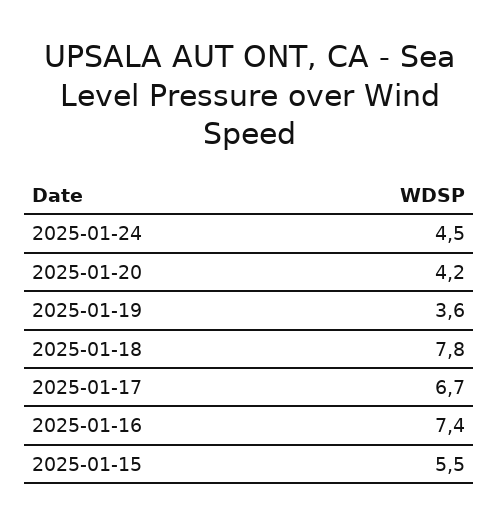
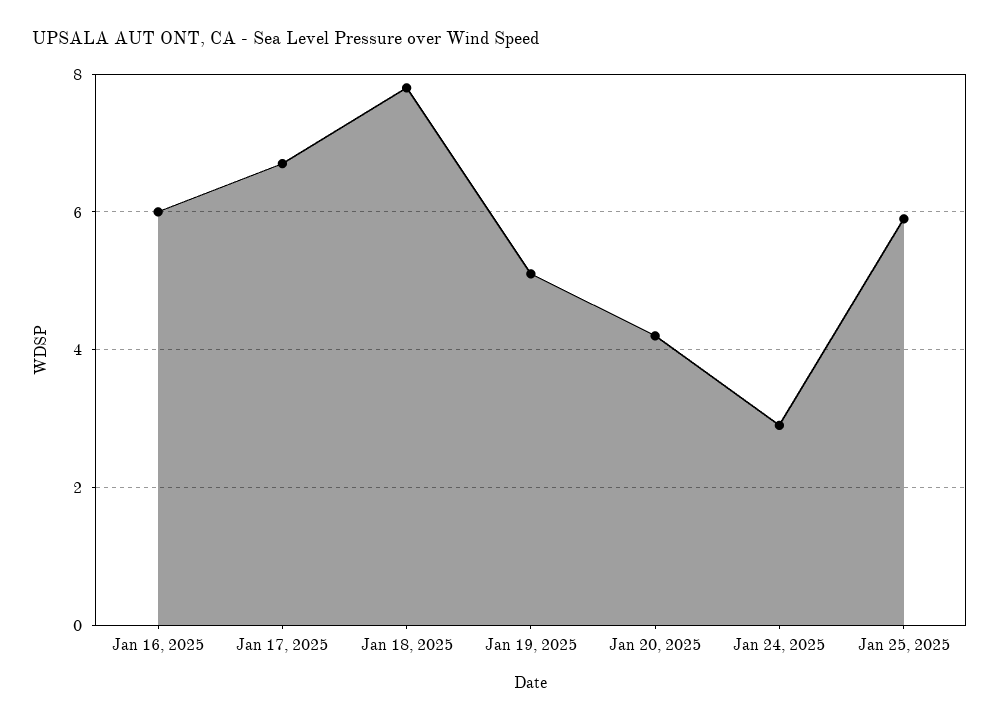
2025-01-24: 4.5 -> 3
2025-01-19: 3.6 -> 5
2025-01-16: 7.4 -> 6
2025-01-15: 5.5 -> none
Jan 25, 2025: none -> 6

